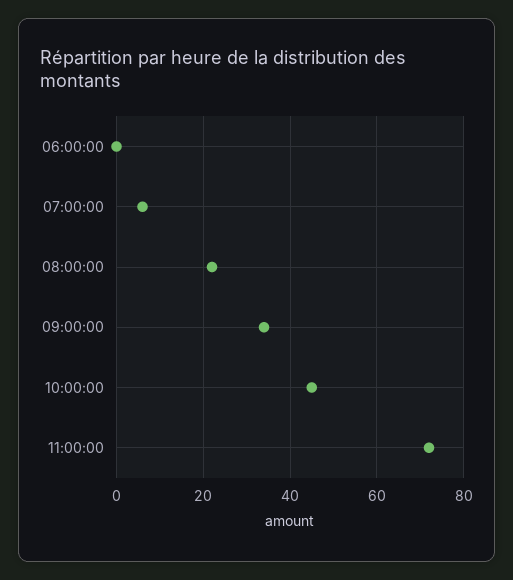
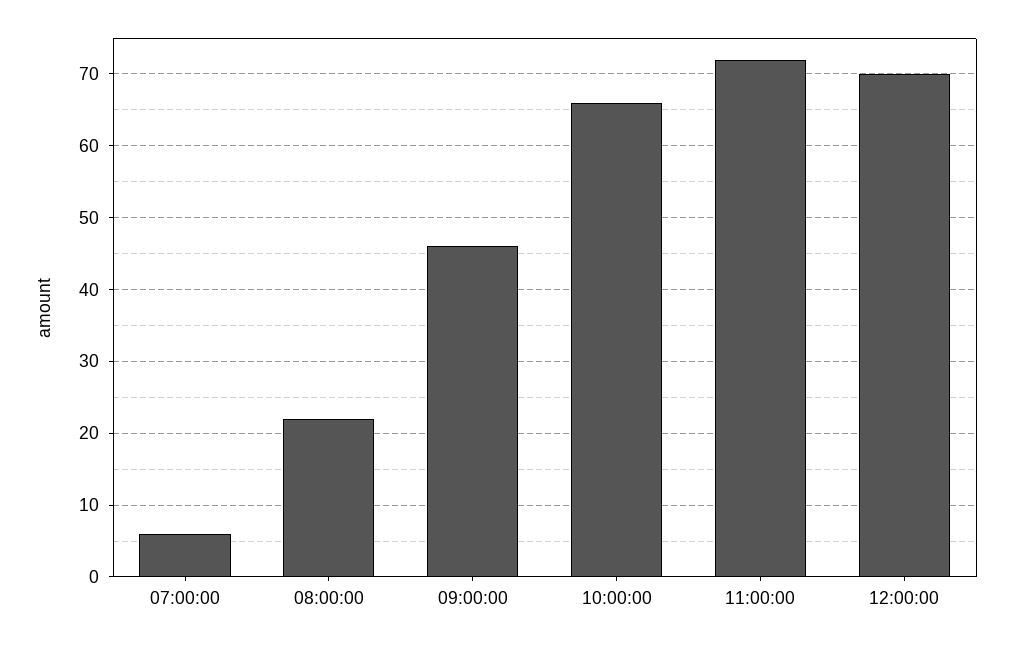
06:00:00: 0 -> none
09:00:00: 35 -> 46
10:00:00: 45 -> 66
12:00:00: none -> 70

